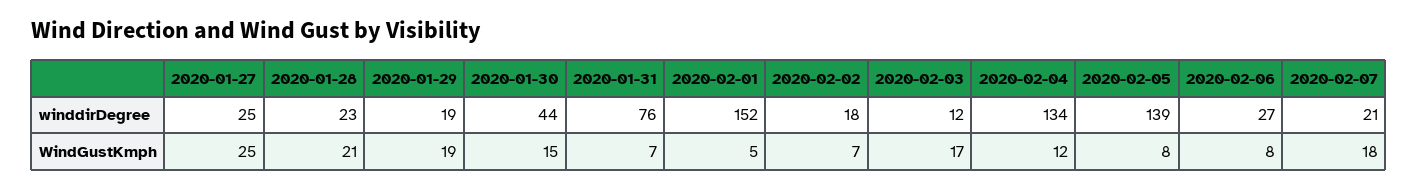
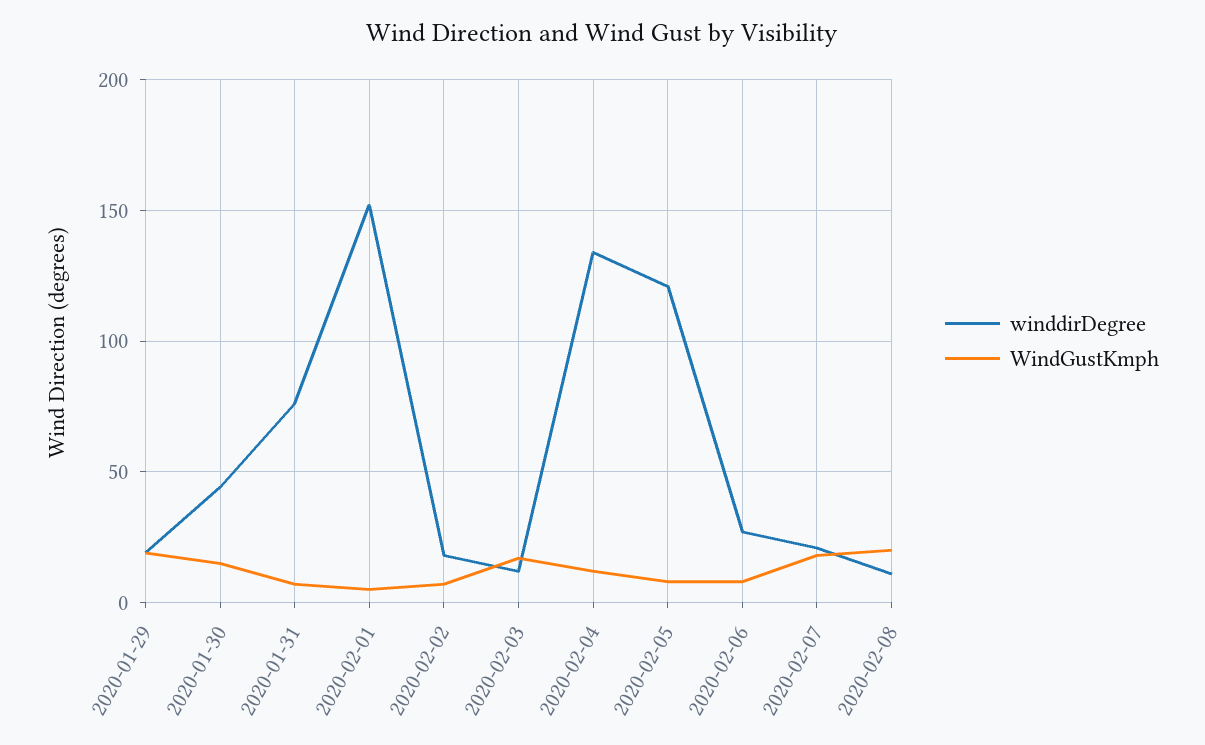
winddirDegree, 2020-01-27: 25 -> none
winddirDegree, 2020-01-28: 23 -> none
winddirDegree, 2020-02-05: 139 -> 120
WindGustKmph, 2020-01-27: 25 -> none
WindGustKmph, 2020-01-28: 21 -> none
winddirDegree, 2020-02-08: none -> 10
WindGustKmph, 2020-02-08: none -> 20

